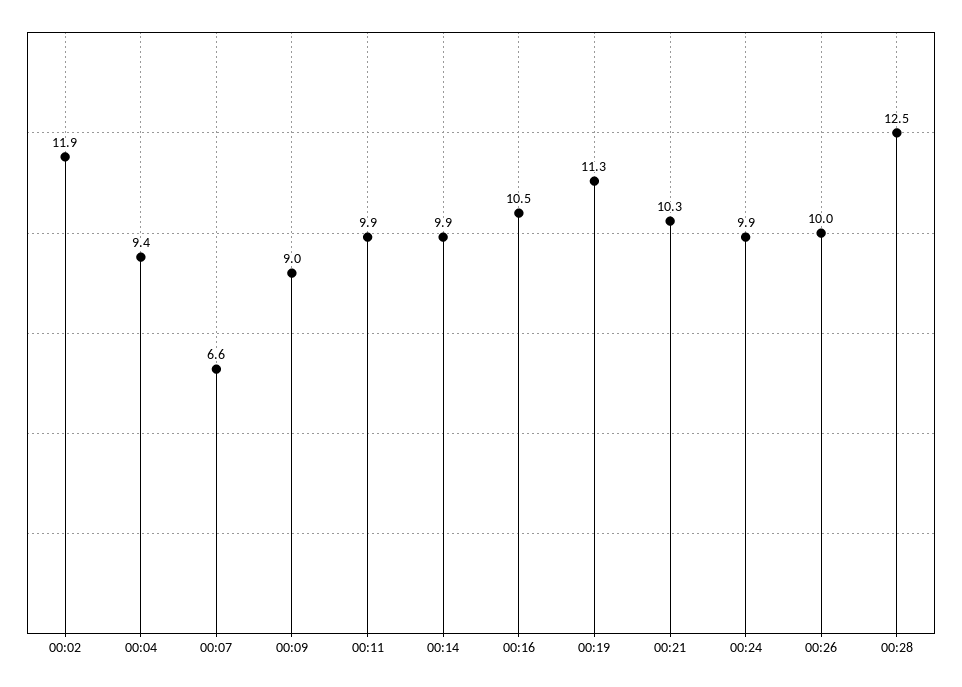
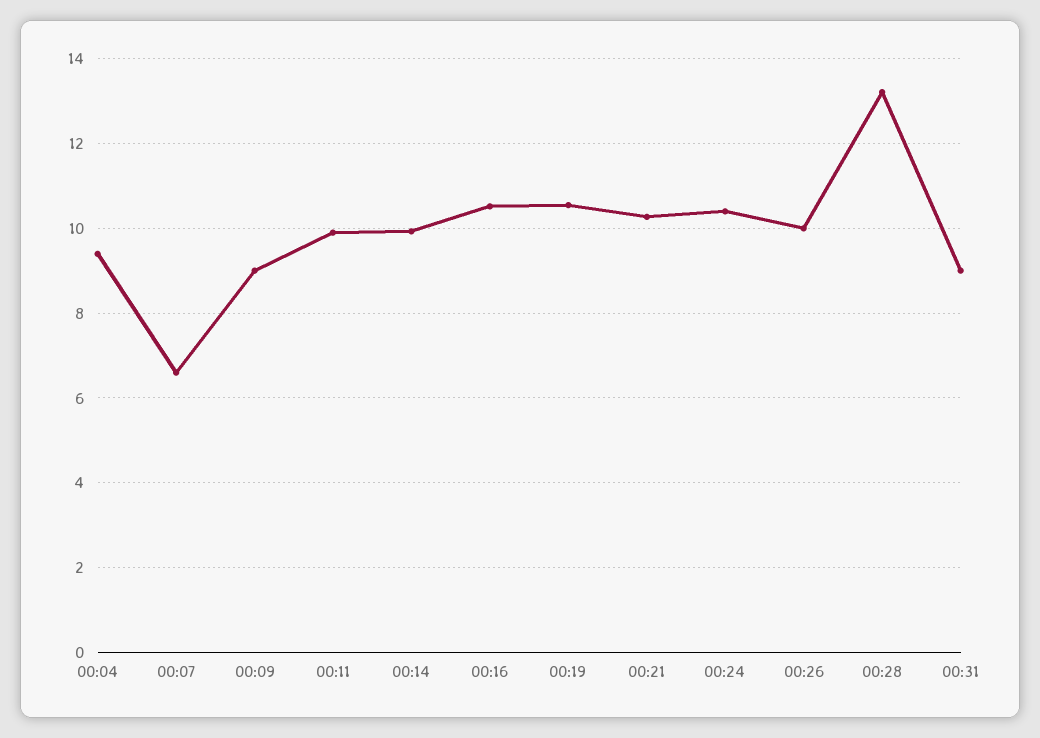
00:02: 11.9 -> none
00:19: 11.3 -> 10.6
00:24: 9.9 -> 10.4
00:28: 12.5 -> 13.2
00:31: none -> 9

